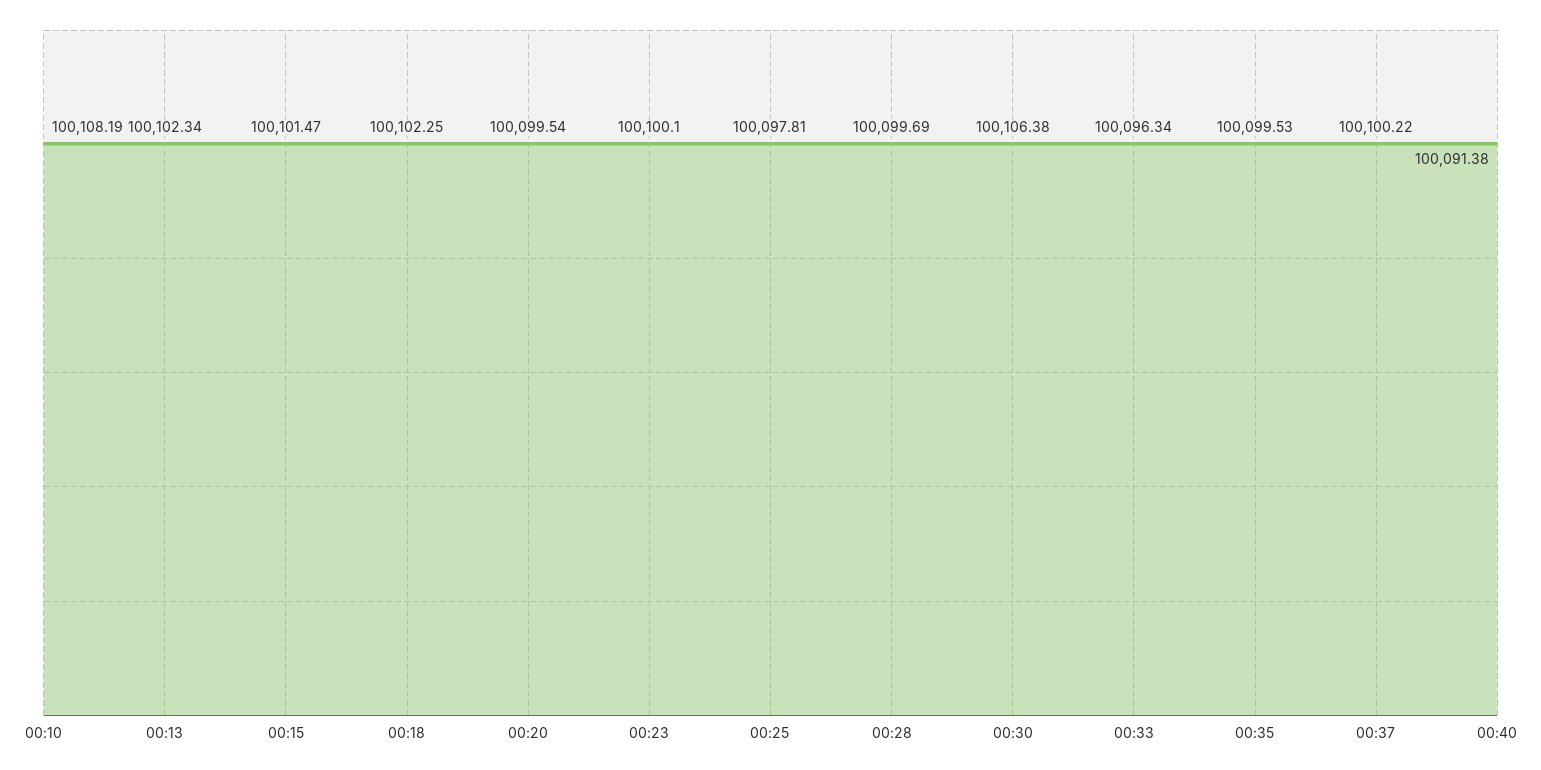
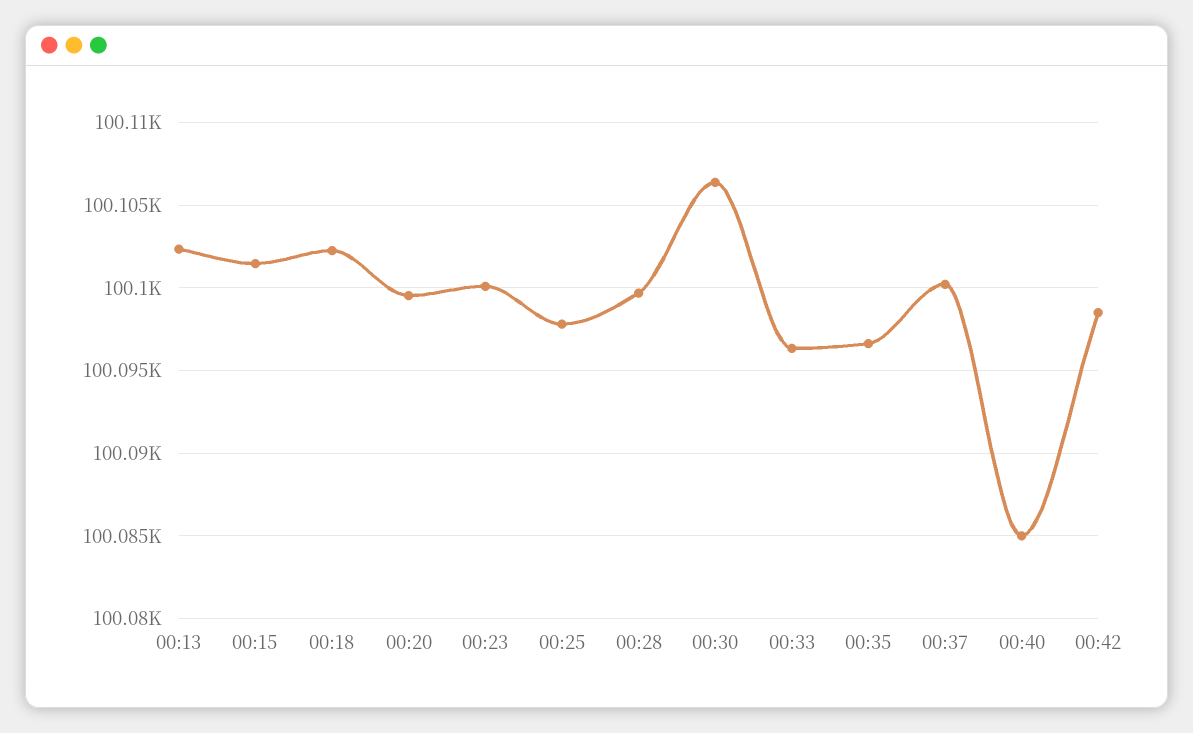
00:10: 100108.19 -> none
00:35: 100099.53 -> 100096.5
00:40: 100091.38 -> 100085
00:42: none -> 100098.5

